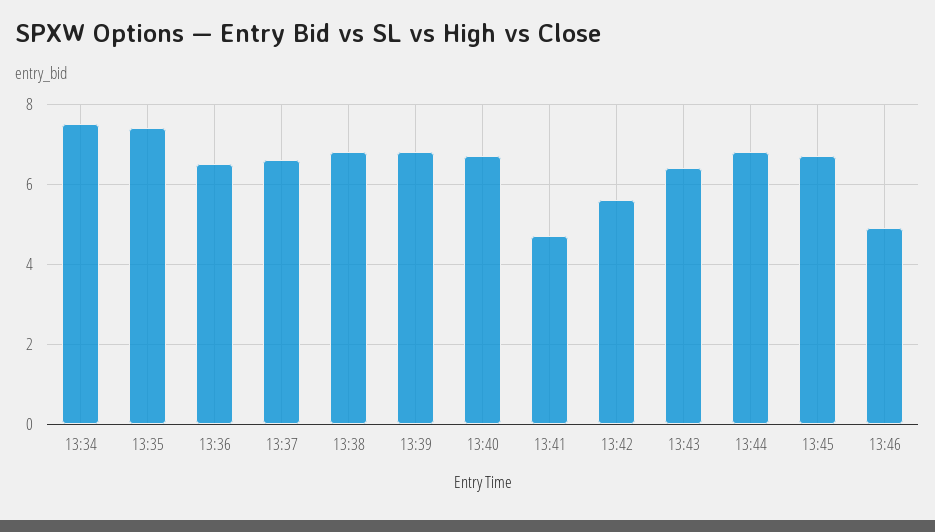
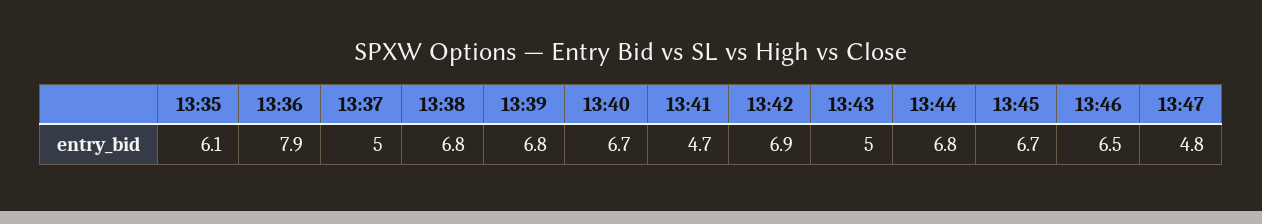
13:34: 7.5 -> none
13:35: 7.5 -> 6.1
13:36: 6.5 -> 7.9
13:37: 6.5 -> 5
13:42: 5.5 -> 6.9
13:43: 6.5 -> 5
13:46: 5 -> 6.5
13:47: none -> 4.8

